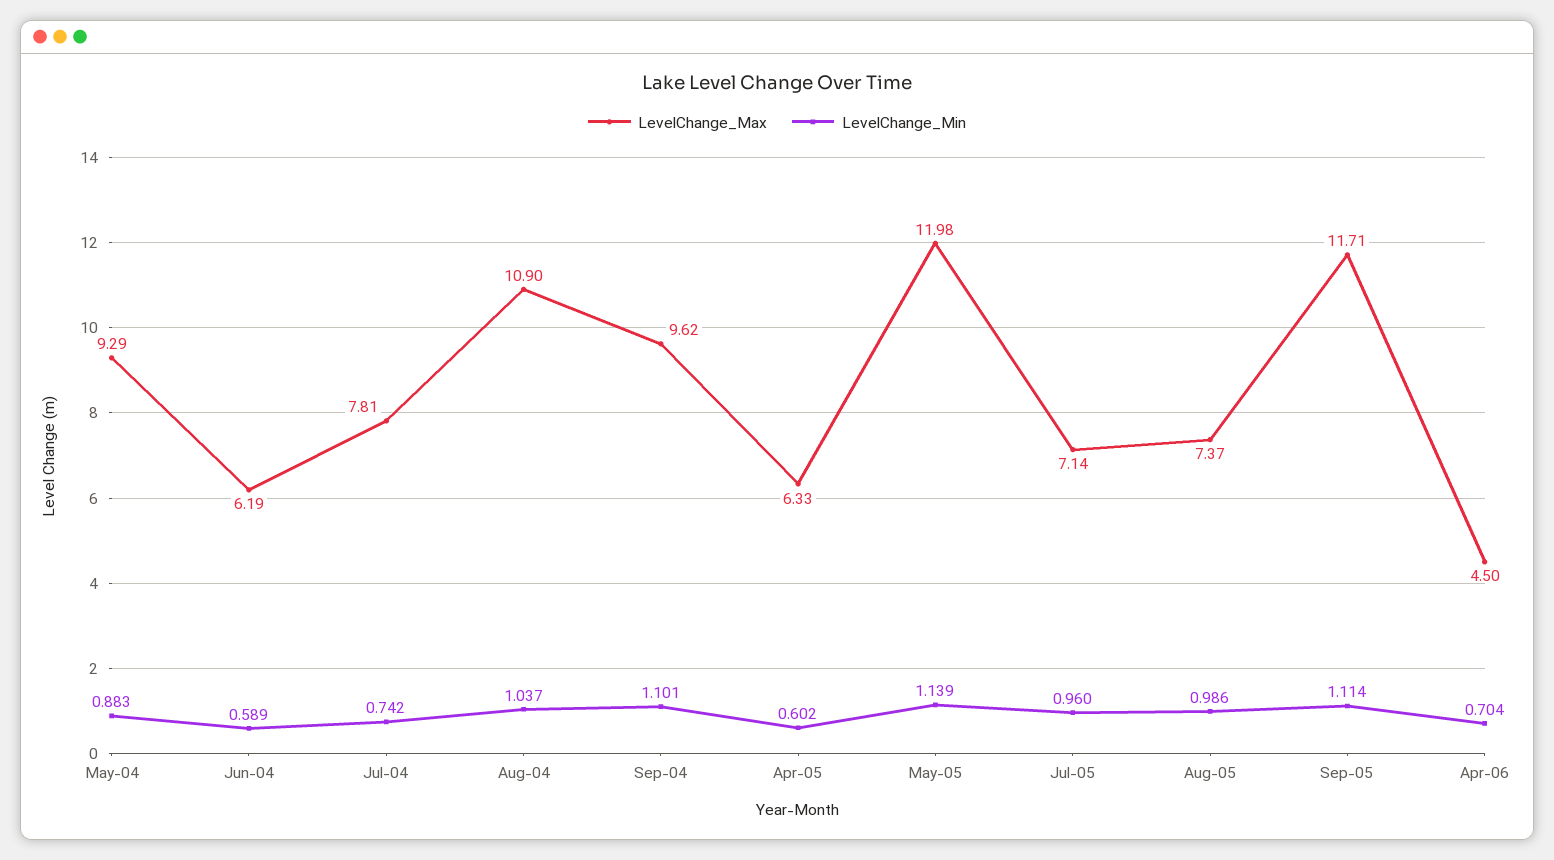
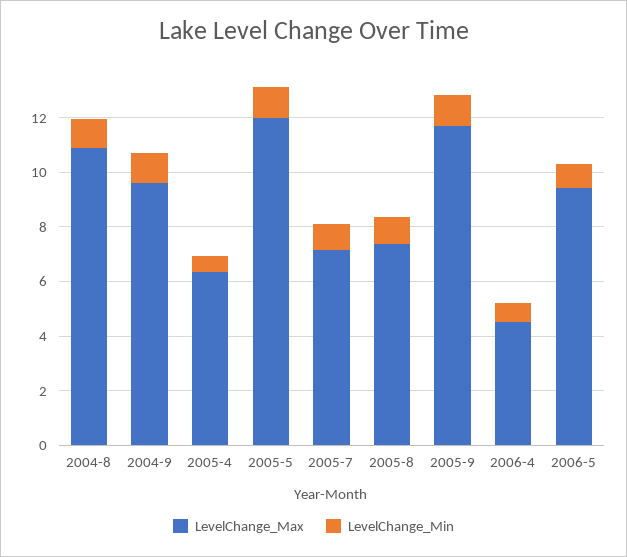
LevelChange_Max, May-04: 9.29 -> none
LevelChange_Min, May-04: 0.883 -> none
LevelChange_Max, Jun-04: 6.19 -> none
LevelChange_Min, Jun-04: 0.589 -> none
LevelChange_Max, Jul-04: 7.81 -> none
LevelChange_Min, Jul-04: 0.742 -> none
LevelChange_Max, 2006-5: none -> 9.5
LevelChange_Min, 2006-5: none -> 1

